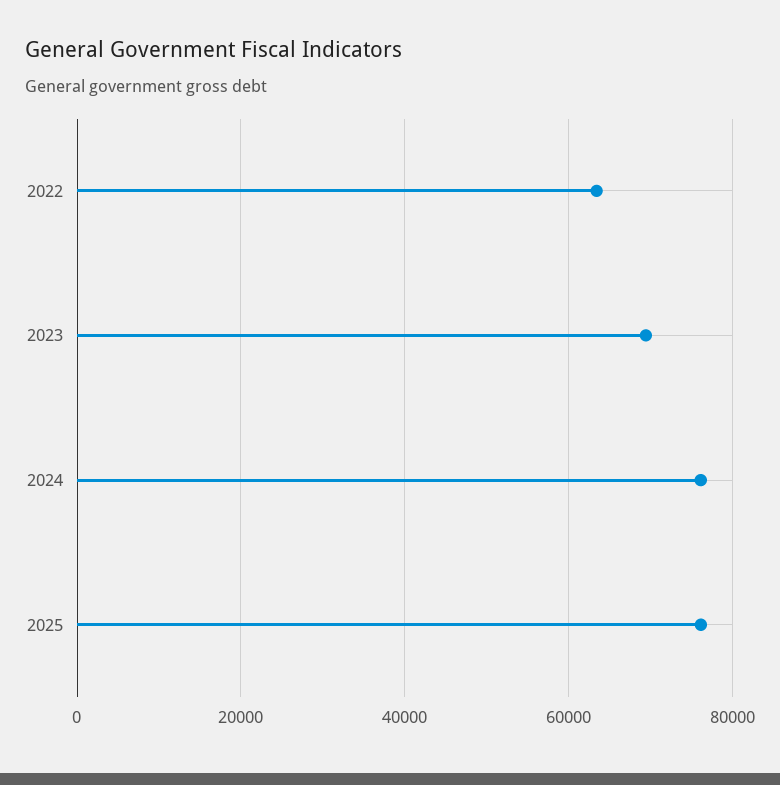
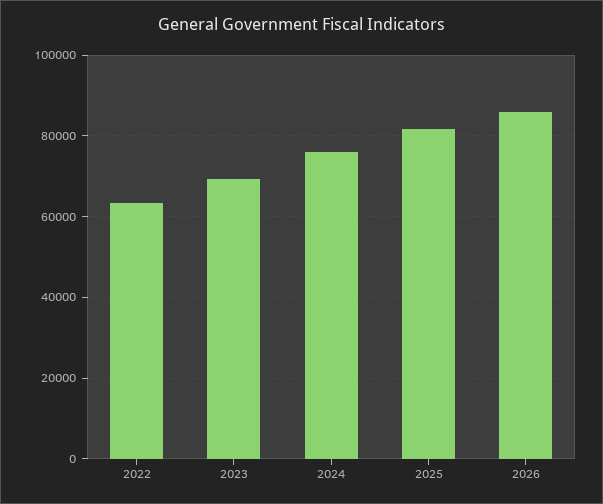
2025: 76000 -> 82000
2026: none -> 86000

